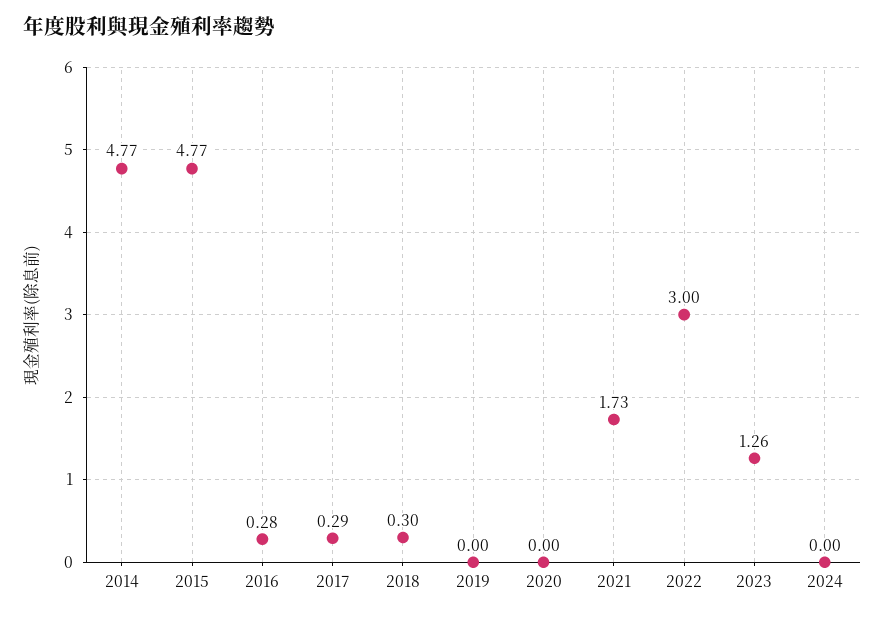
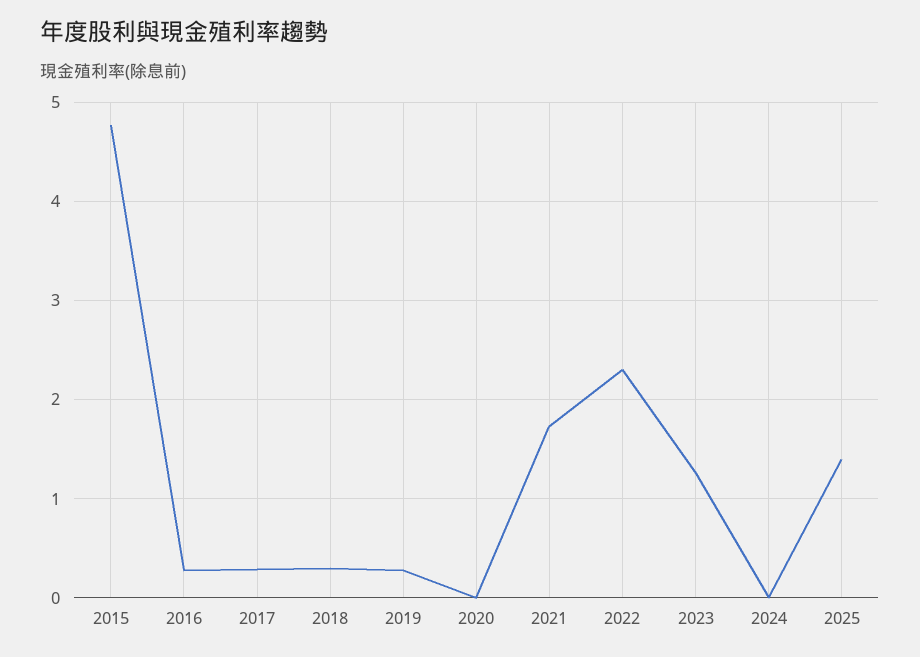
2014: 4.77 -> none
2019: 0 -> 0.3
2022: 3 -> 2.3
2025: none -> 1.4

